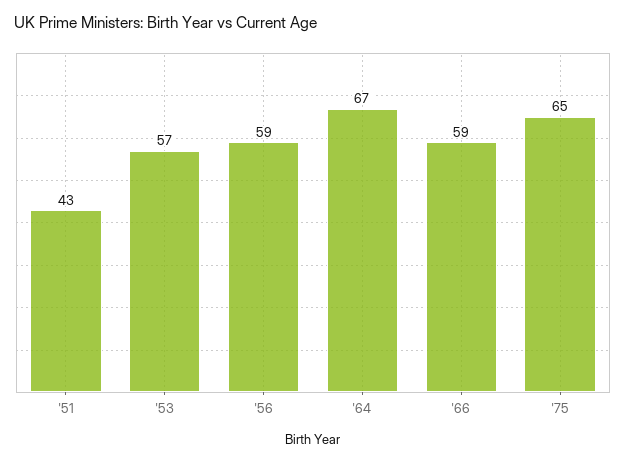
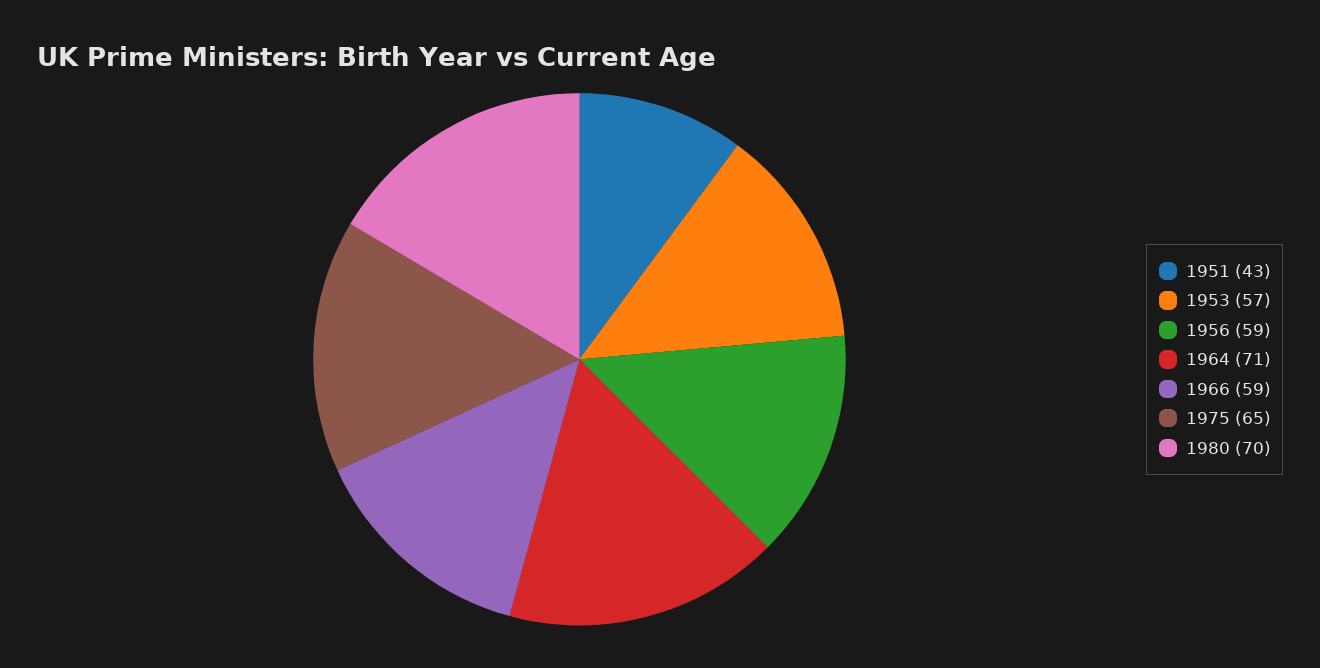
'64: 67 -> 71
1980: none -> 70

